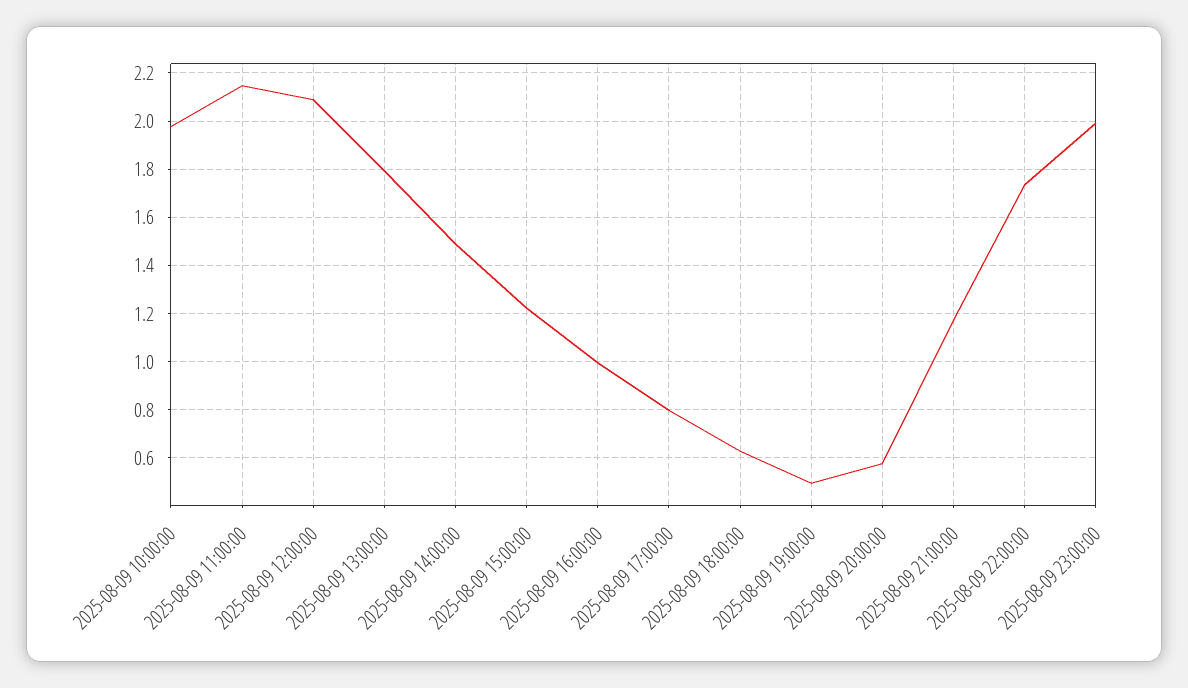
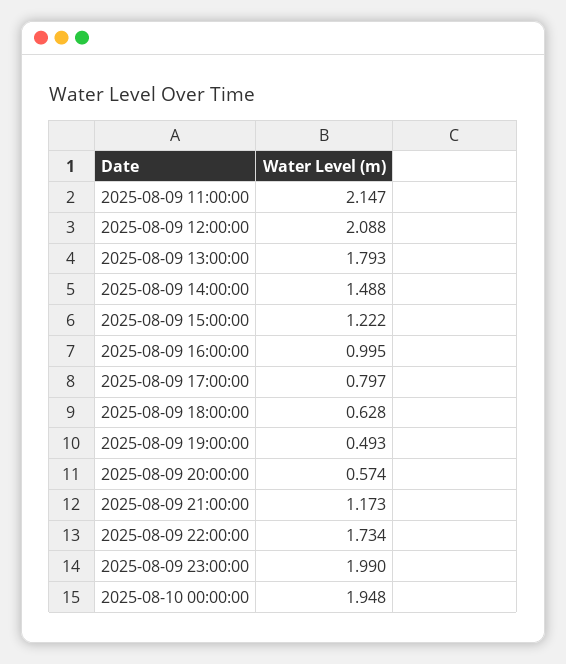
2025-08-09 10:00:00: 1.975 -> none
2025-08-10 00:00:00: none -> 1.948

